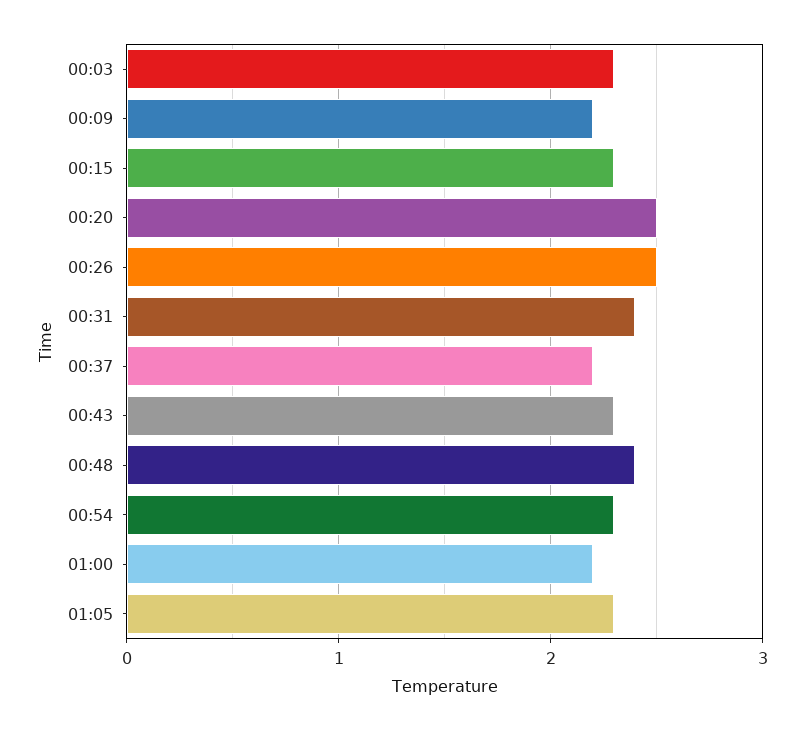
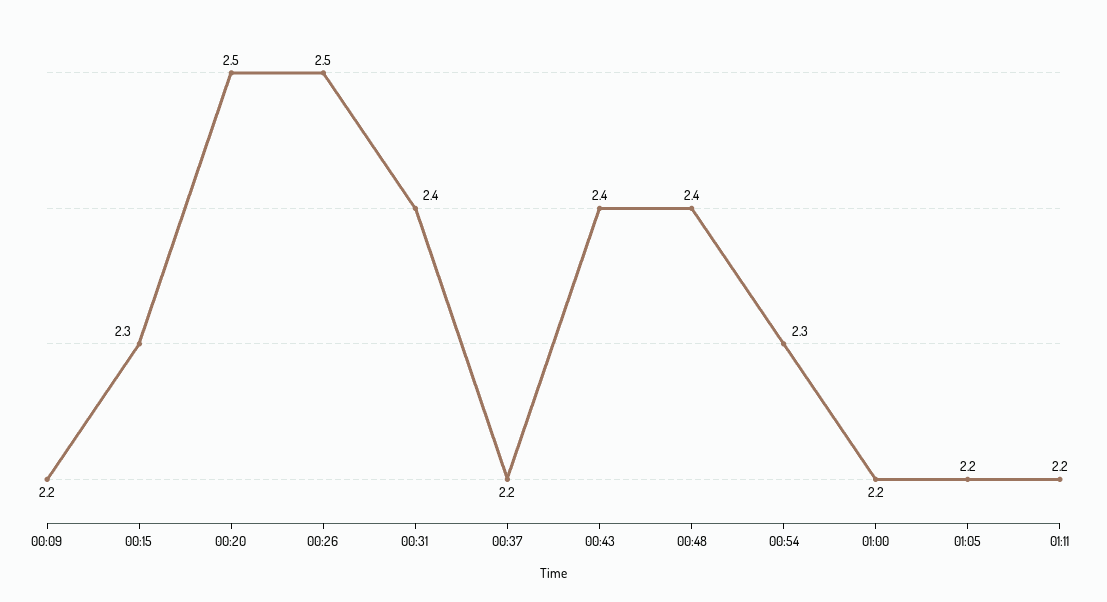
00:03: 2.3 -> none
00:43: 2.3 -> 2.4
01:05: 2.3 -> 2.2
01:11: none -> 2.2

